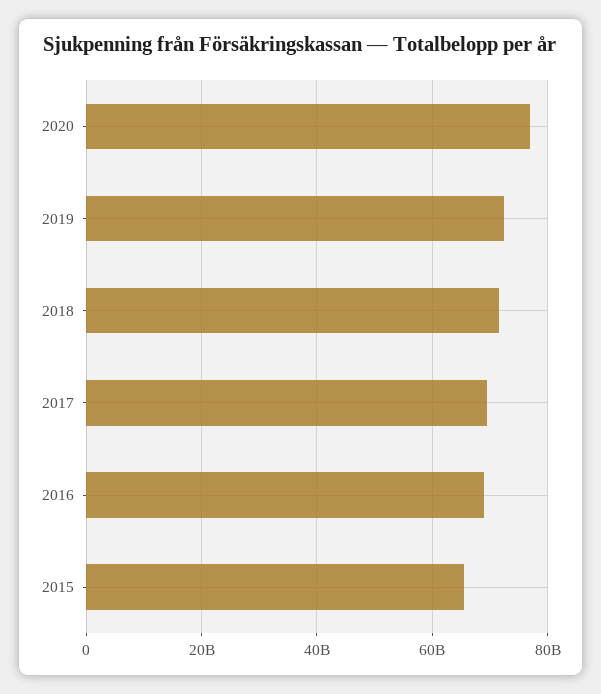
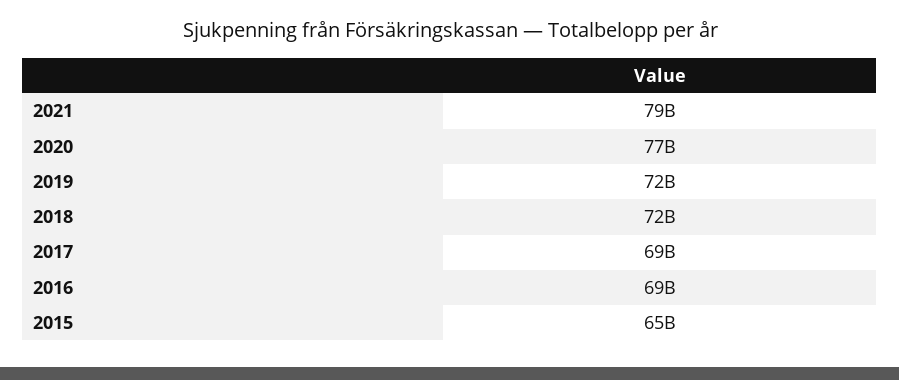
2021: none -> 79000000000

